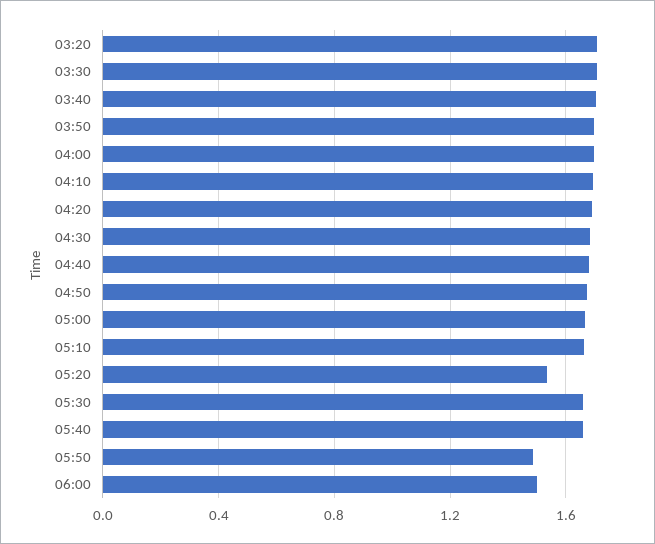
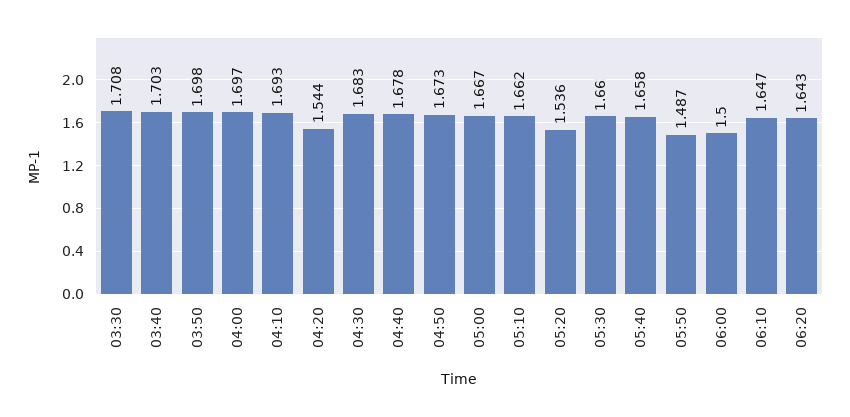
03:20: 1.7 -> none
04:20: 1.7 -> 1.544
06:10: none -> 1.647
06:20: none -> 1.643

